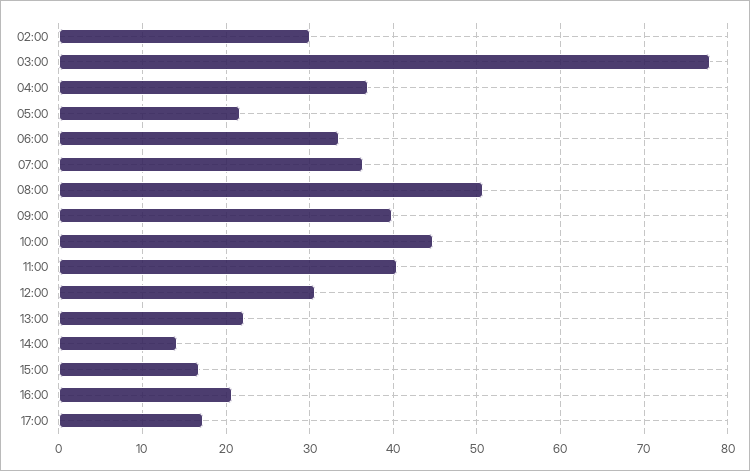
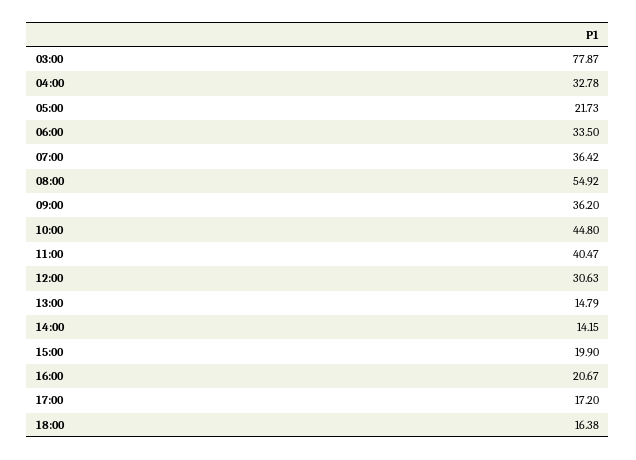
02:00: 30 -> none
04:00: 37 -> 32.78
08:00: 51 -> 54.92
09:00: 40 -> 36.2
13:00: 22 -> 14.79
15:00: 17 -> 19.9
18:00: none -> 16.38

